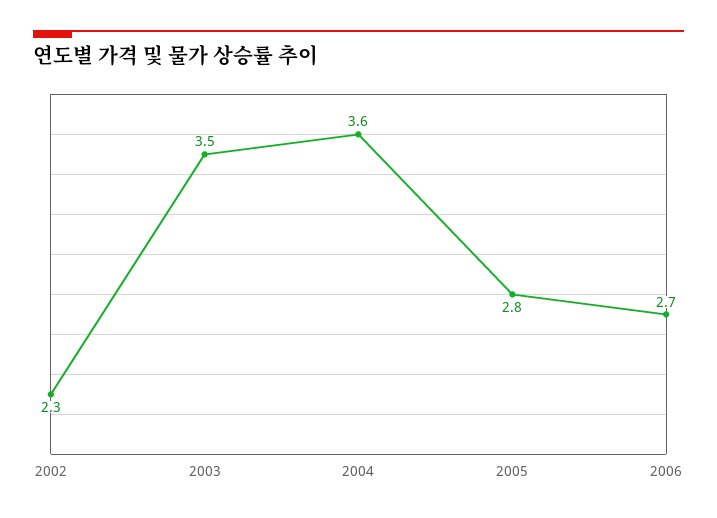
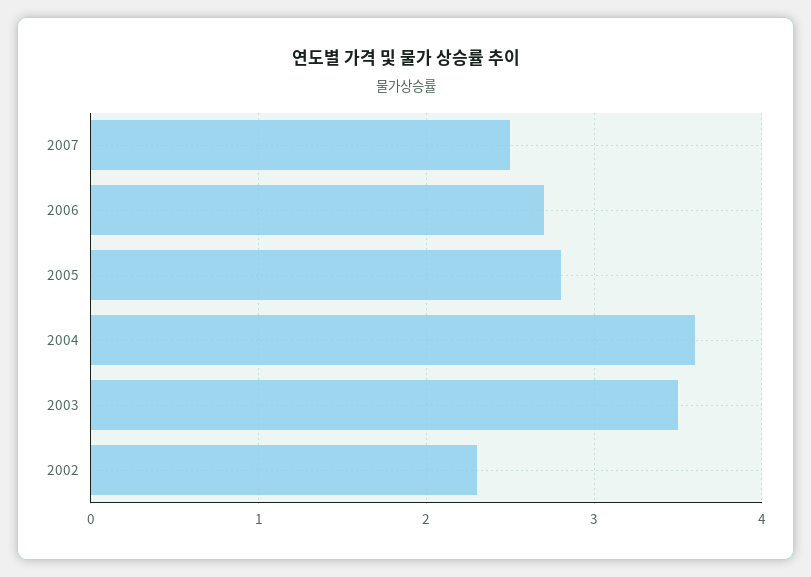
2007: none -> 2.5

